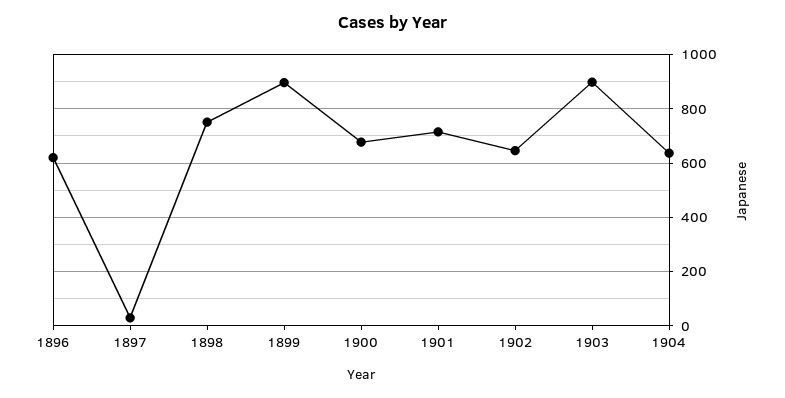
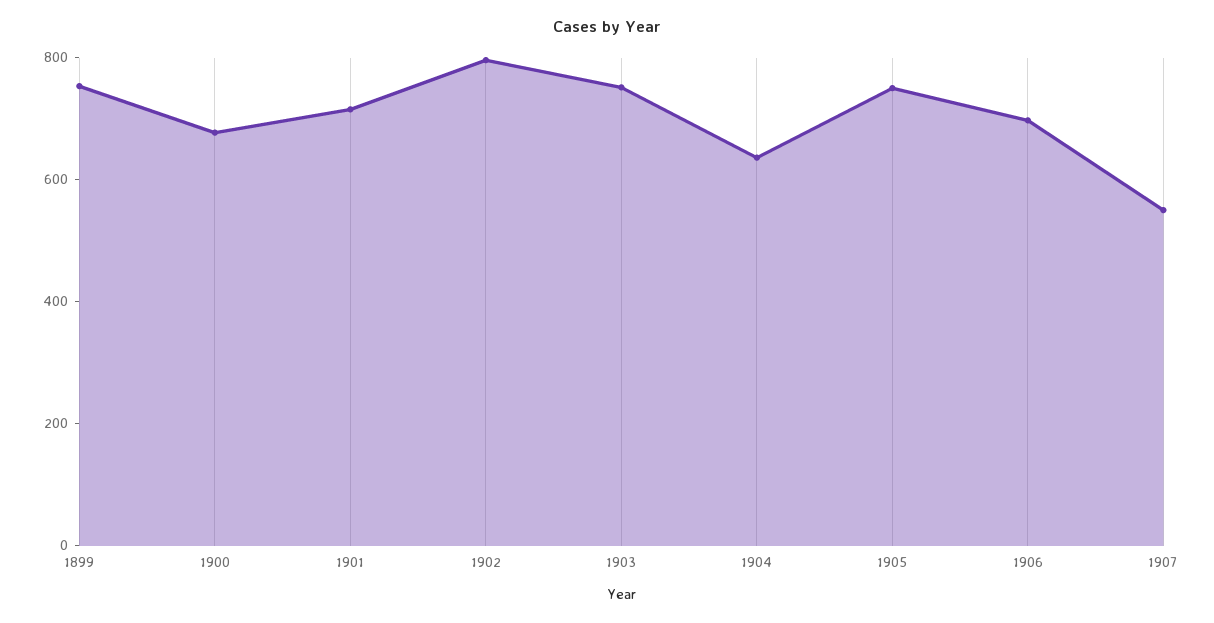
1896: 625 -> none
1897: 25 -> none
1898: 750 -> none
1899: 900 -> 750
1902: 650 -> 800
1903: 900 -> 750
1905: none -> 750
1906: none -> 700
1907: none -> 550

